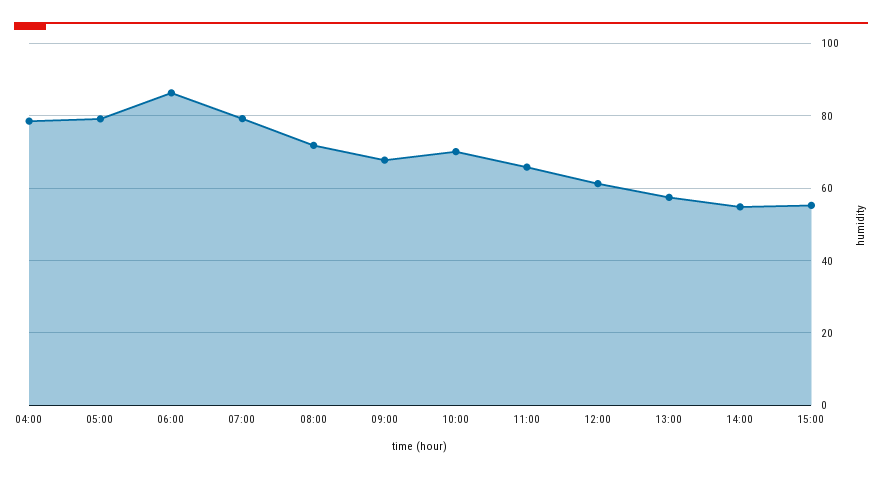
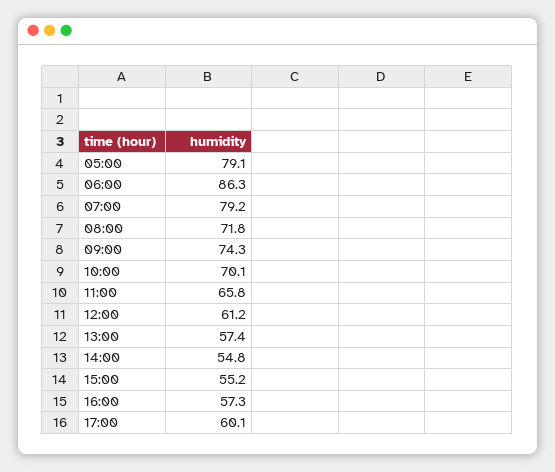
04:00: 78 -> none
09:00: 68 -> 74.3
16:00: none -> 57.3
17:00: none -> 60.1

